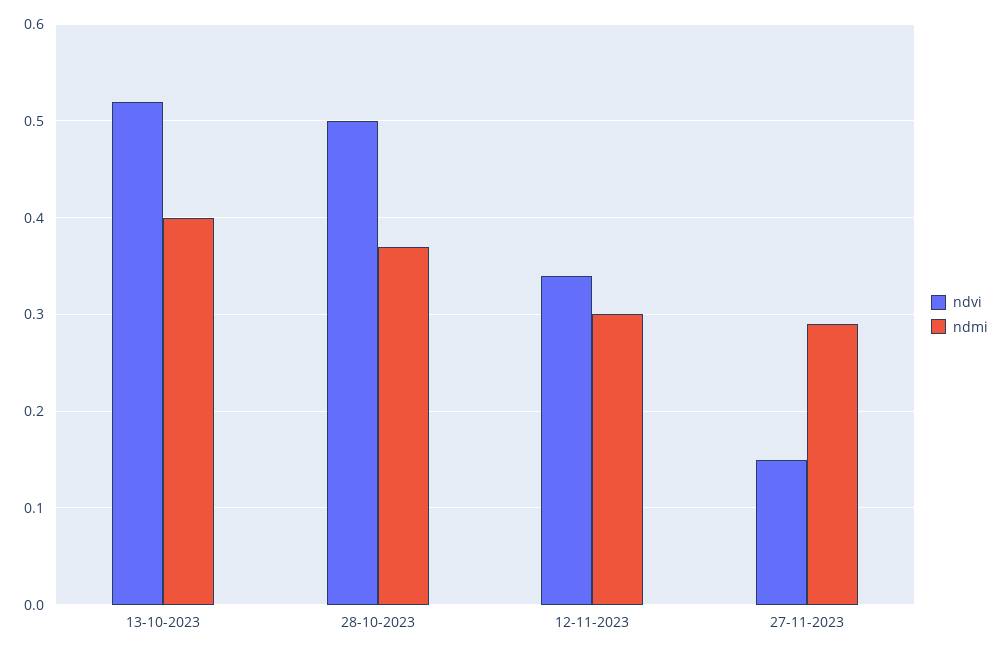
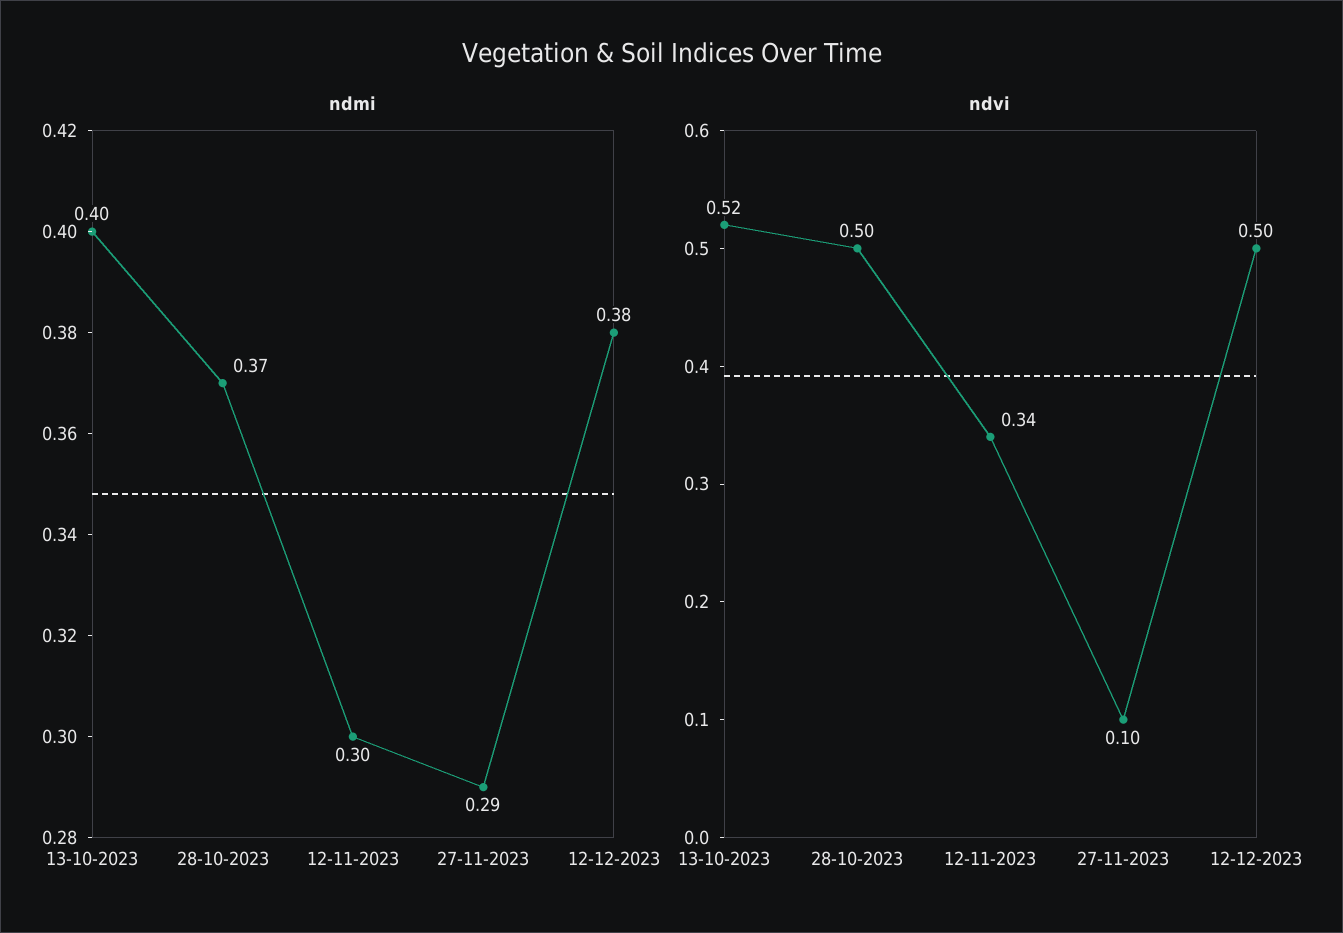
ndvi, 27-11-2023: 0.15 -> 0.1
ndmi, 12-12-2023: none -> 0.38
ndvi, 12-12-2023: none -> 0.5

